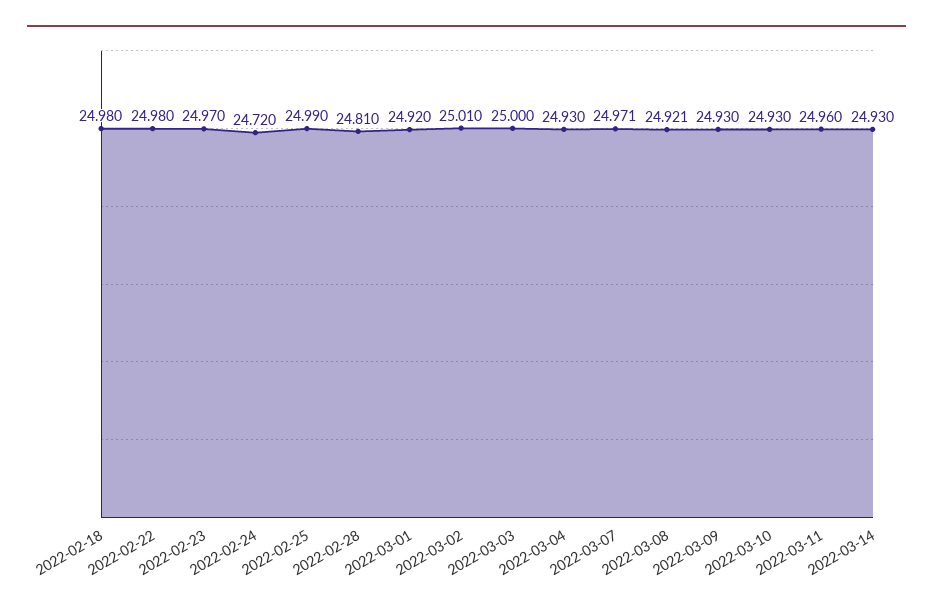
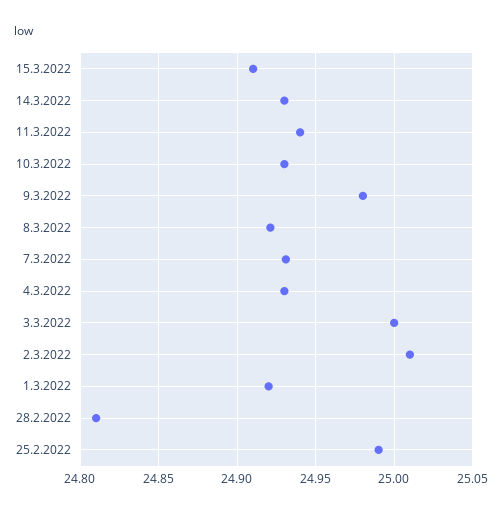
2022-02-18: 24.98 -> none
2022-02-22: 24.98 -> none
2022-02-23: 24.97 -> none
2022-02-24: 24.72 -> none
2022-03-07: 24.971 -> 24.93
2022-03-09: 24.93 -> 24.98
2022-03-11: 24.96 -> 24.94
15.3.2022: none -> 24.91

